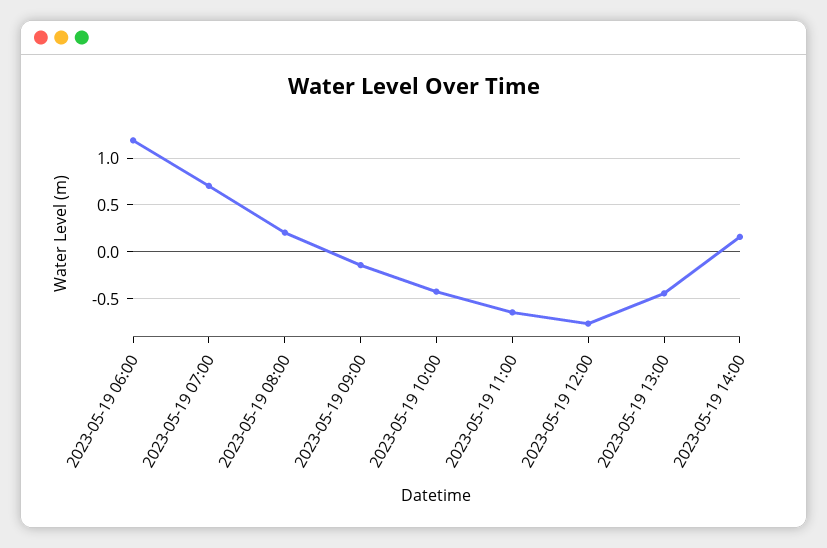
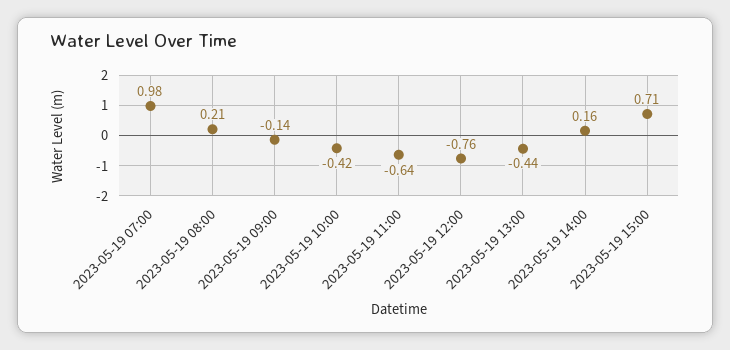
2023-05-19 06:00: 1.2 -> none
2023-05-19 07:00: 0.7 -> 0.98
2023-05-19 15:00: none -> 0.71

